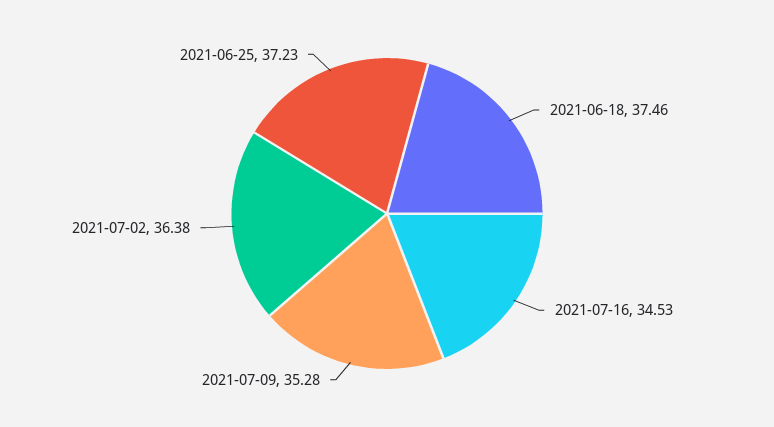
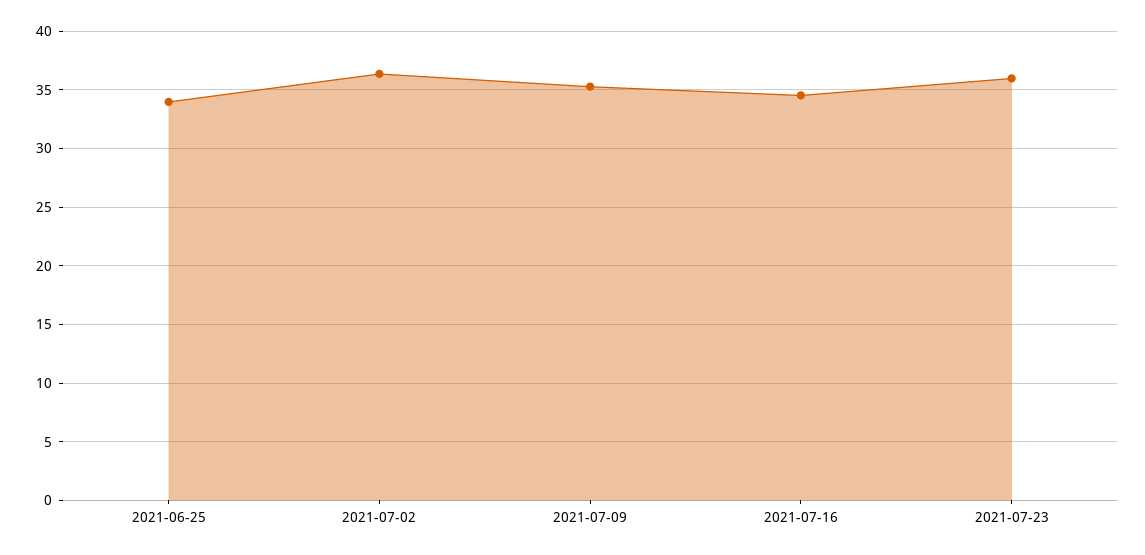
2021-06-18: 37.46 -> none
2021-06-25: 37.23 -> 34
2021-07-23: none -> 36

